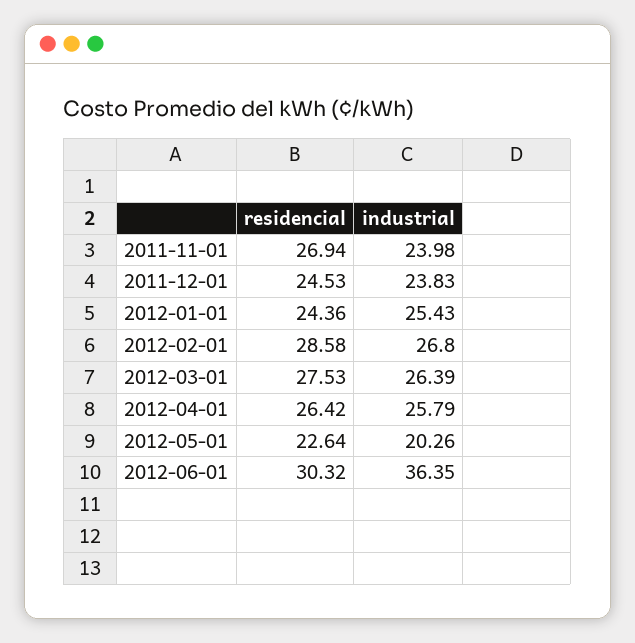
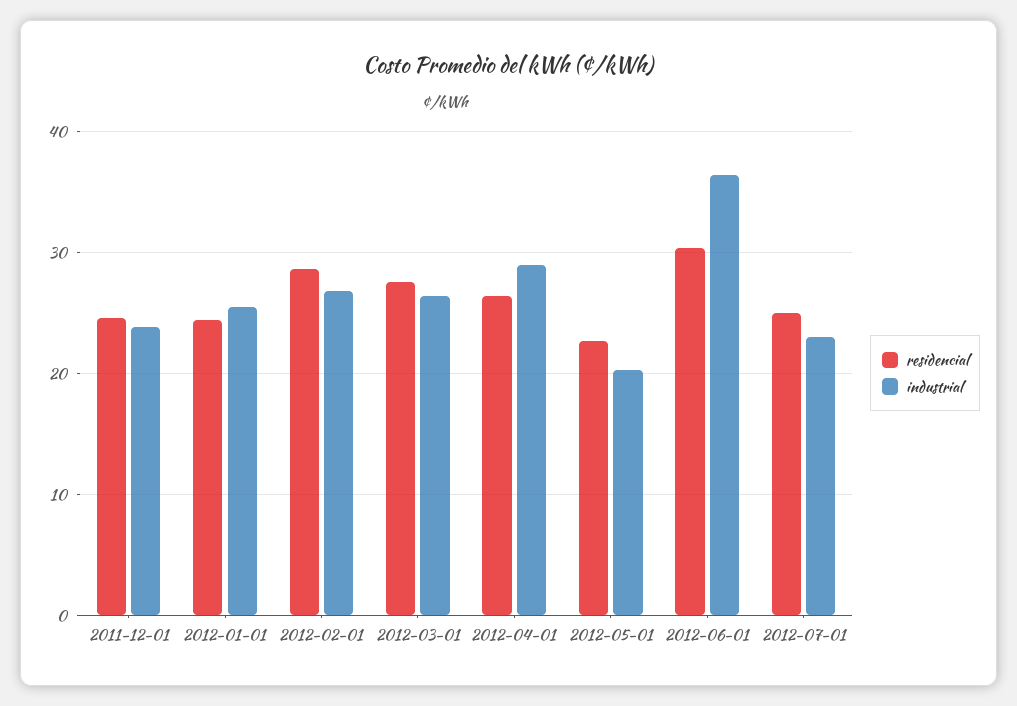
residencial, 2011-11-01: 26.94 -> none
industrial, 2011-11-01: 23.98 -> none
industrial, 2012-04-01: 25.79 -> 29
residencial, 2012-07-01: none -> 25
industrial, 2012-07-01: none -> 23

